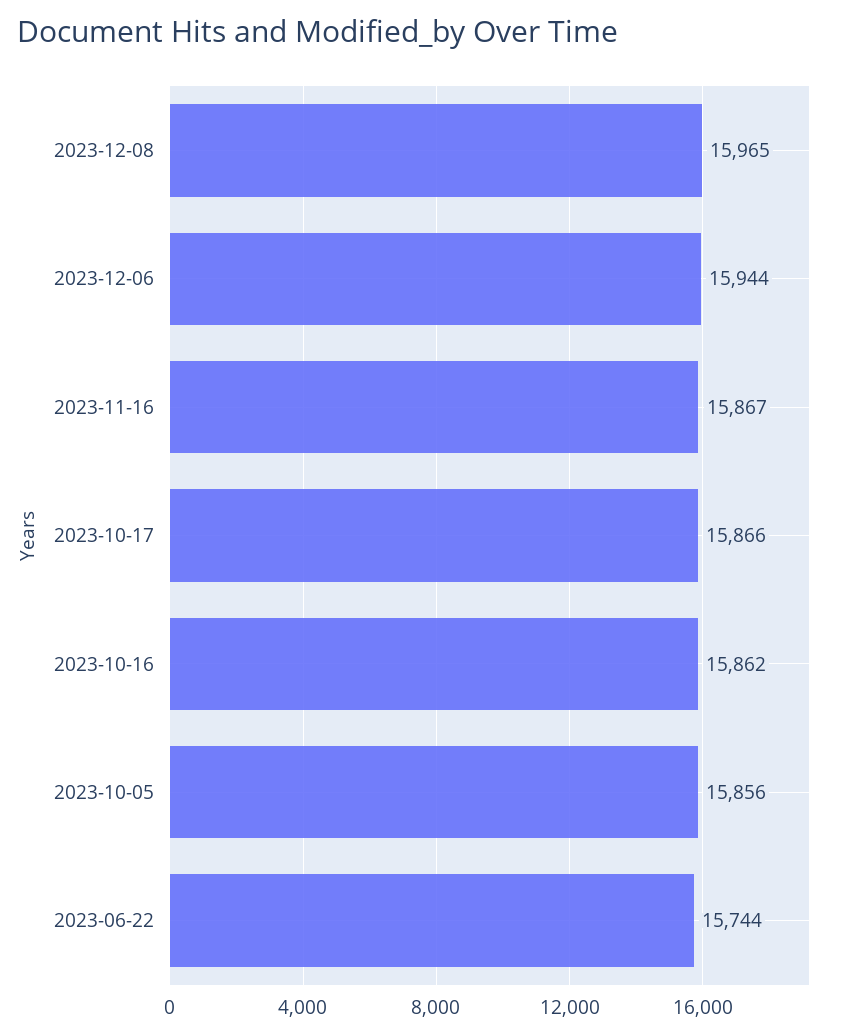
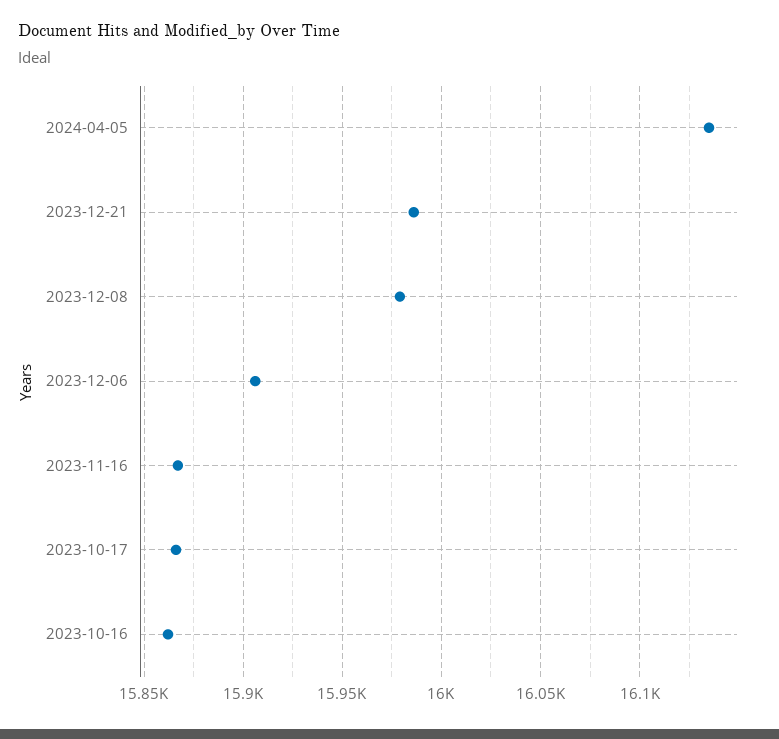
2023-12-08: 15965 -> 15980
2023-12-06: 15944 -> 15905
2023-10-05: 15856 -> none
2023-06-22: 15744 -> none
2024-04-05: none -> 16135
2023-12-21: none -> 15985

